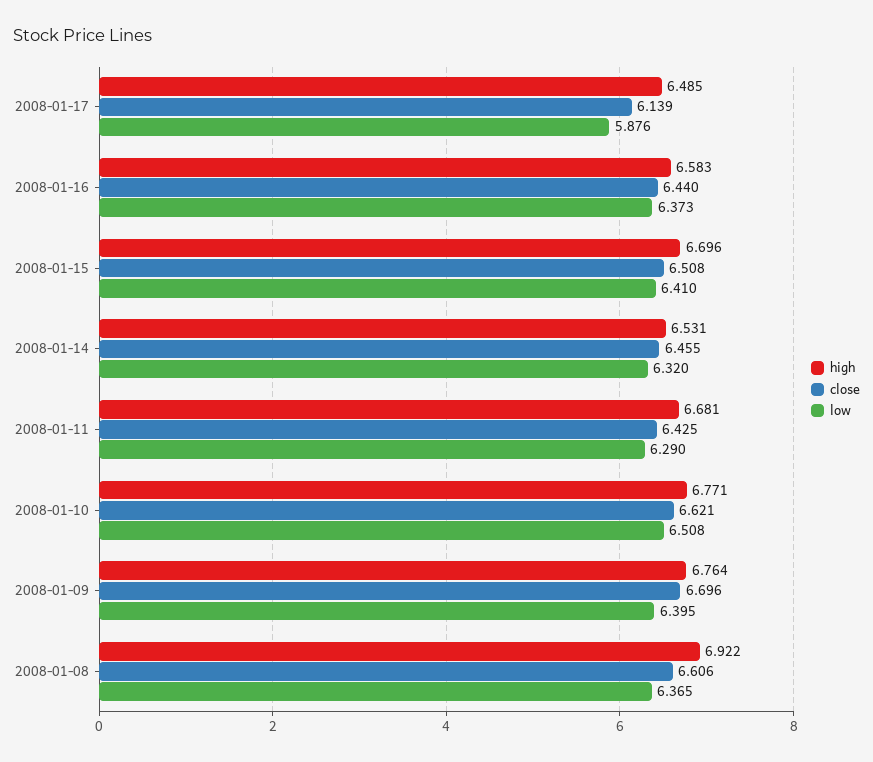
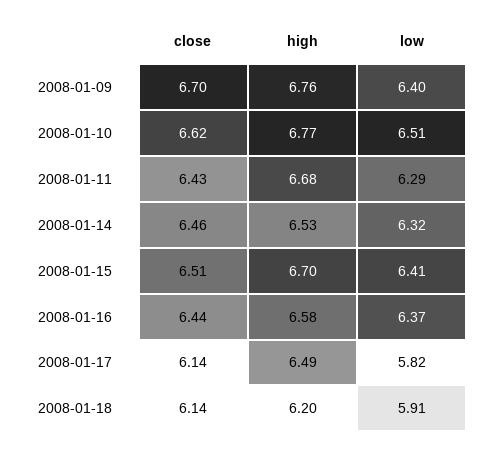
low, 2008-01-17: 5.876 -> 5.82
high, 2008-01-08: 6.922 -> none
close, 2008-01-08: 6.606 -> none
low, 2008-01-08: 6.365 -> none
close, 2008-01-18: none -> 6.14
high, 2008-01-18: none -> 6.2
low, 2008-01-18: none -> 5.91

